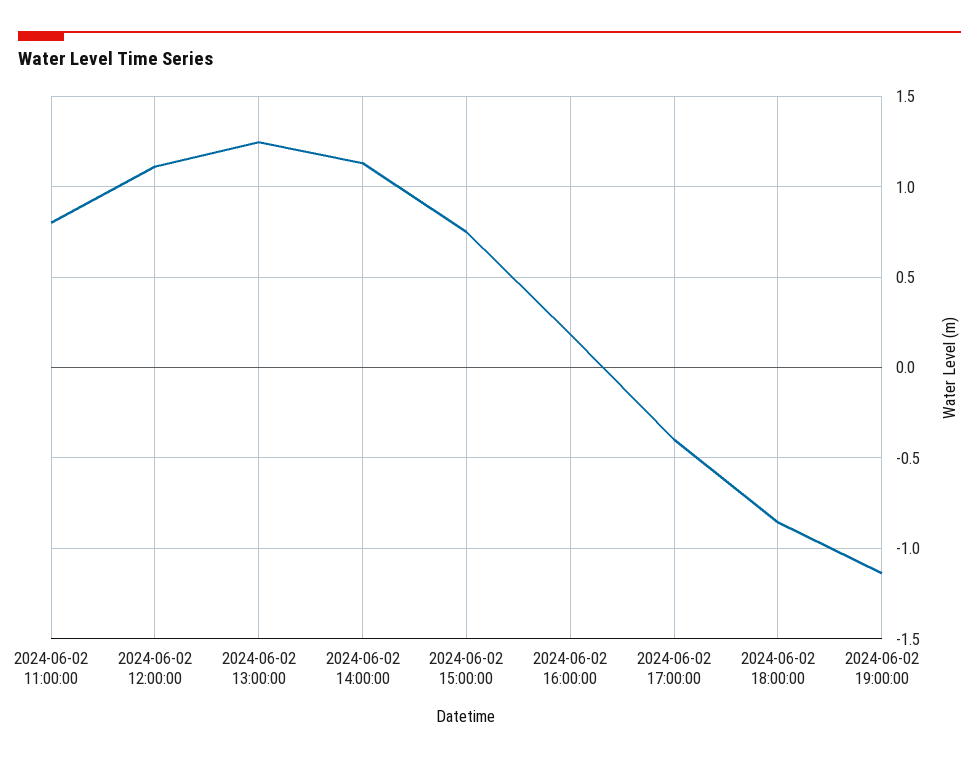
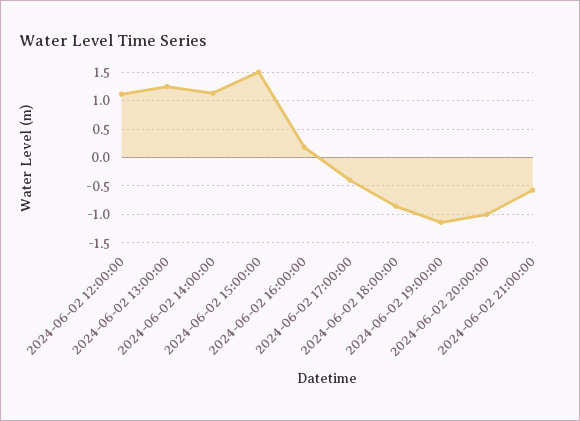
2024-06-02 11:00:00: 0.8 -> none
2024-06-02 15:00:00: 0.75 -> 1.5
2024-06-02 20:00:00: none -> -1
2024-06-02 21:00:00: none -> -0.5

